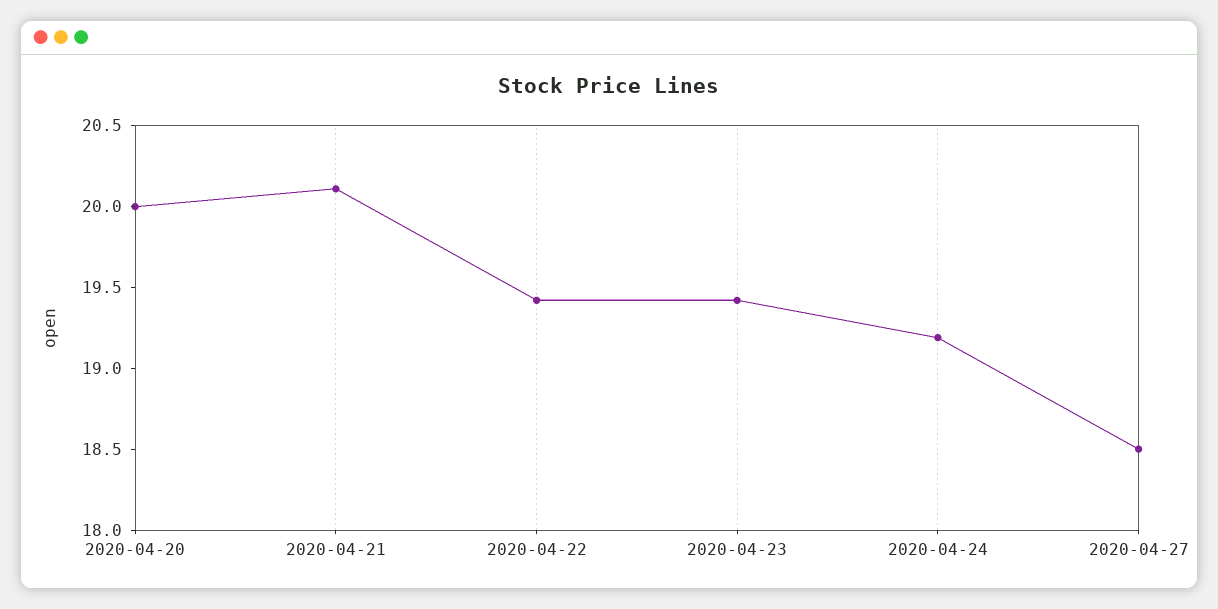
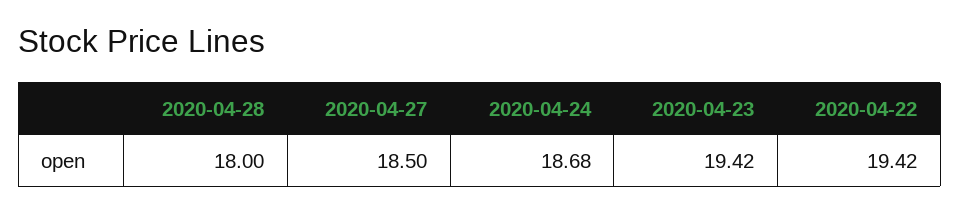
2020-04-20: 20 -> none
2020-04-21: 20.1 -> none
2020-04-24: 19.2 -> 18.68
2020-04-28: none -> 18

